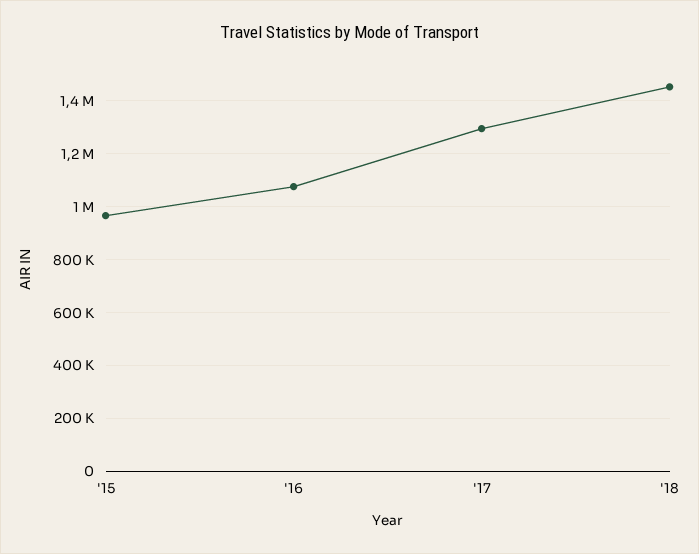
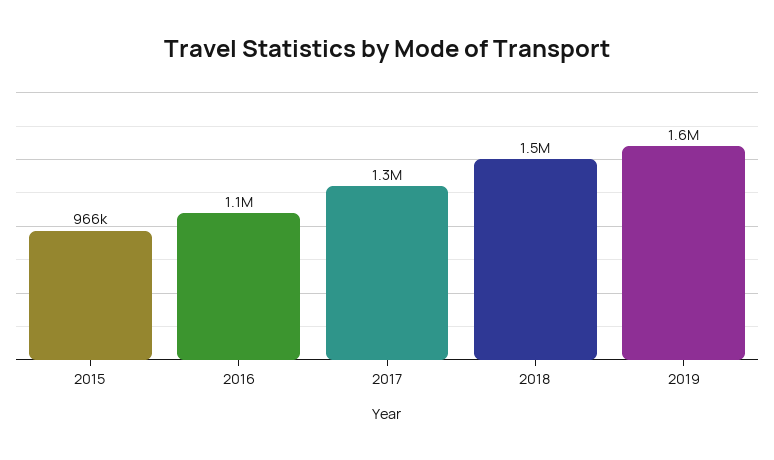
2019: none -> 1600000

